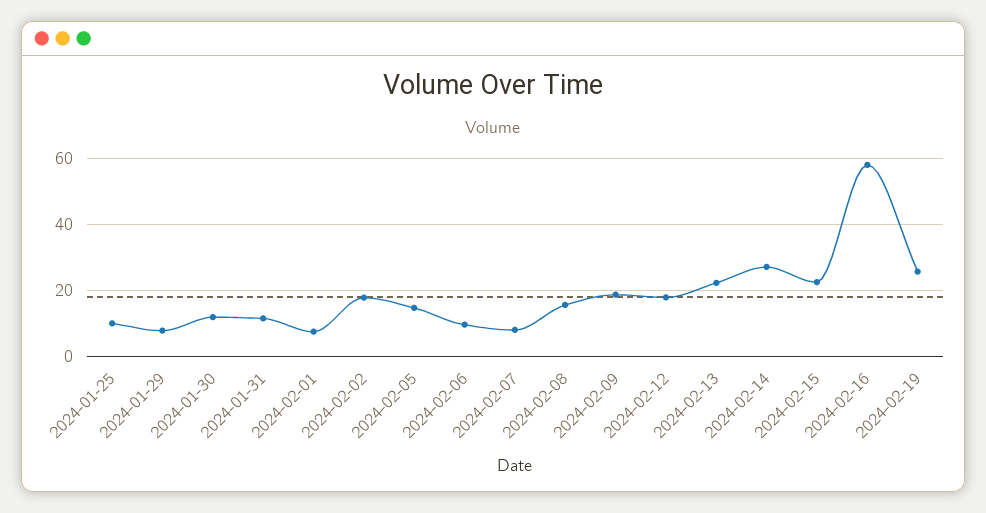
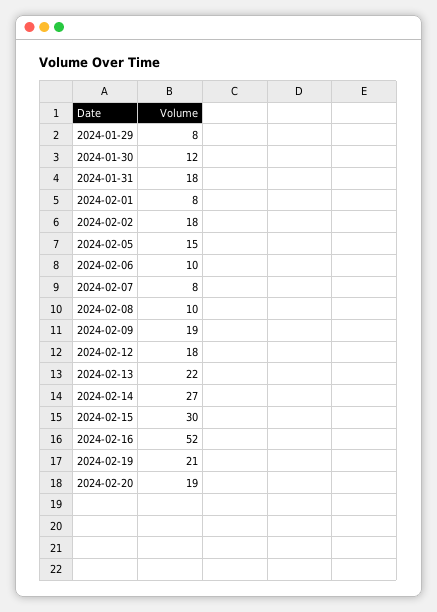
2024-01-25: 10 -> none
2024-01-31: 12 -> 18
2024-02-08: 16 -> 10
2024-02-15: 22 -> 30
2024-02-16: 58 -> 52
2024-02-19: 26 -> 21
2024-02-20: none -> 19

